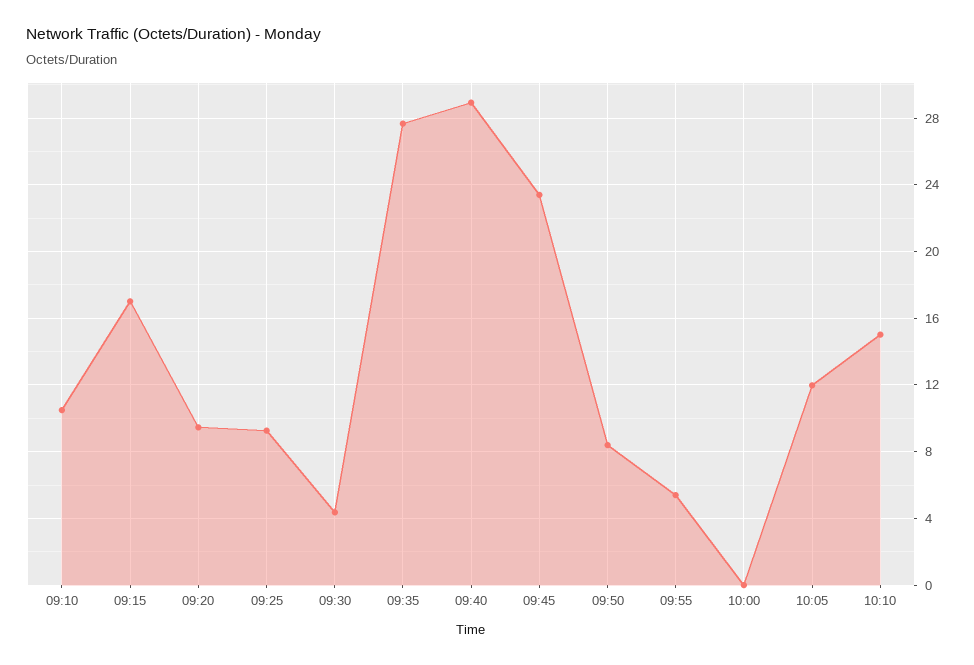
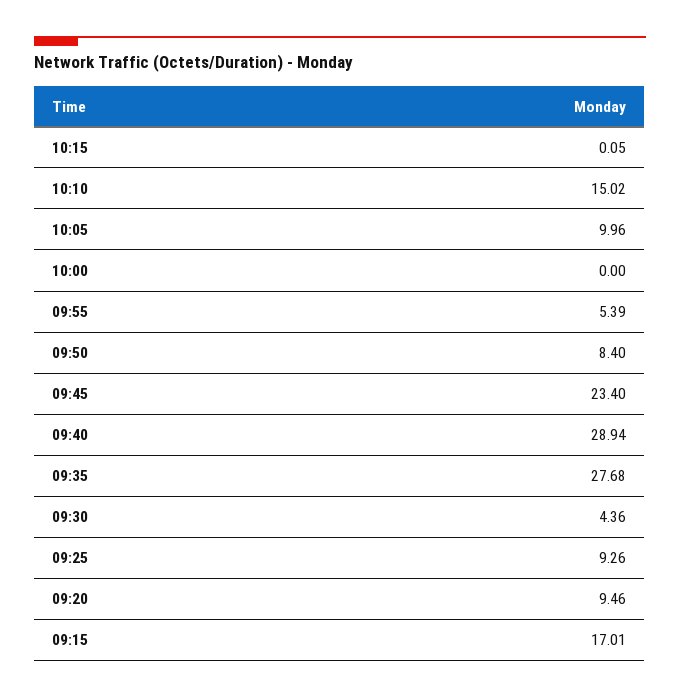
09:10: 10.5 -> none
10:05: 12 -> 9.96
10:15: none -> 0.05

